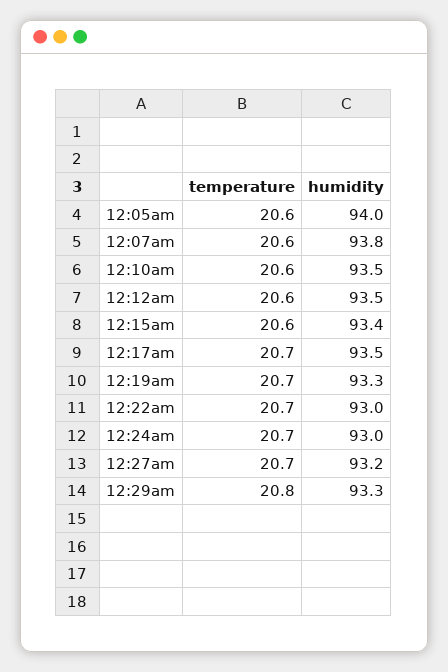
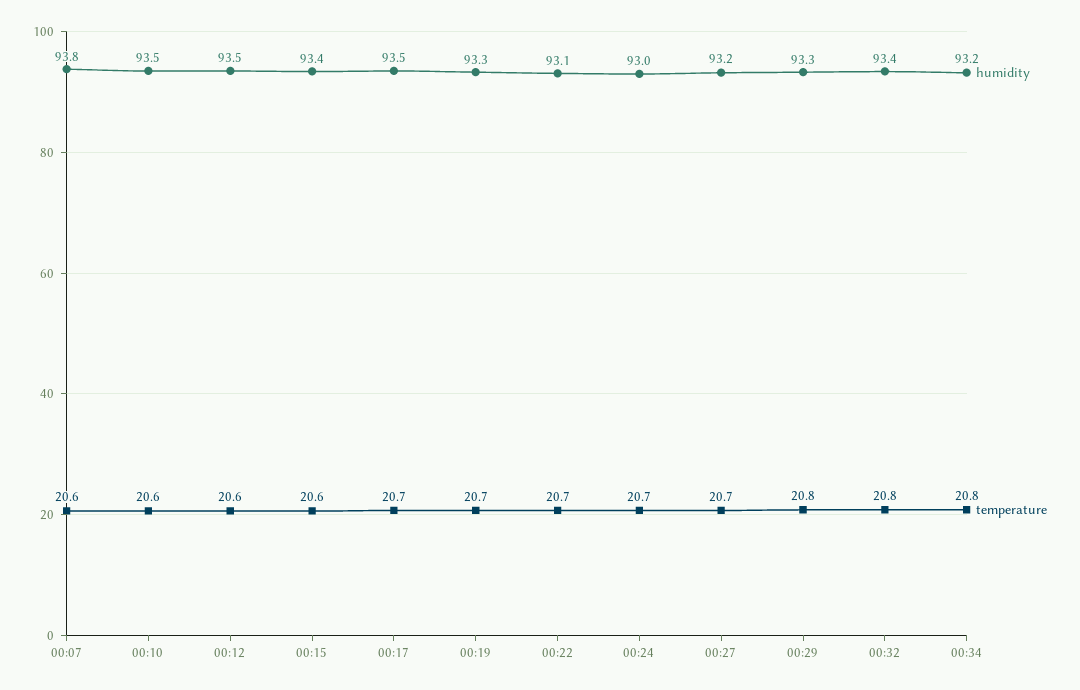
temperature, 12:05am: 20.6 -> none
humidity, 12:05am: 94 -> none
humidity, 12:22am: 93 -> 93.1
humidity, 00:32: none -> 93.4
temperature, 00:32: none -> 20.8
humidity, 00:34: none -> 93.2
temperature, 00:34: none -> 20.8

